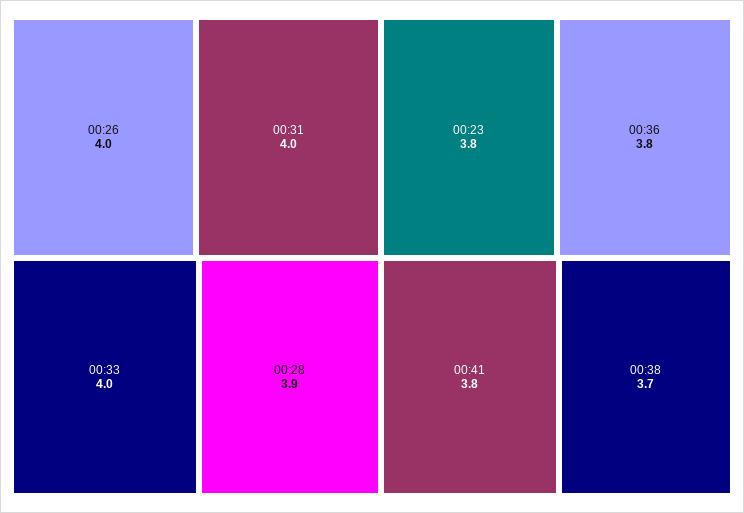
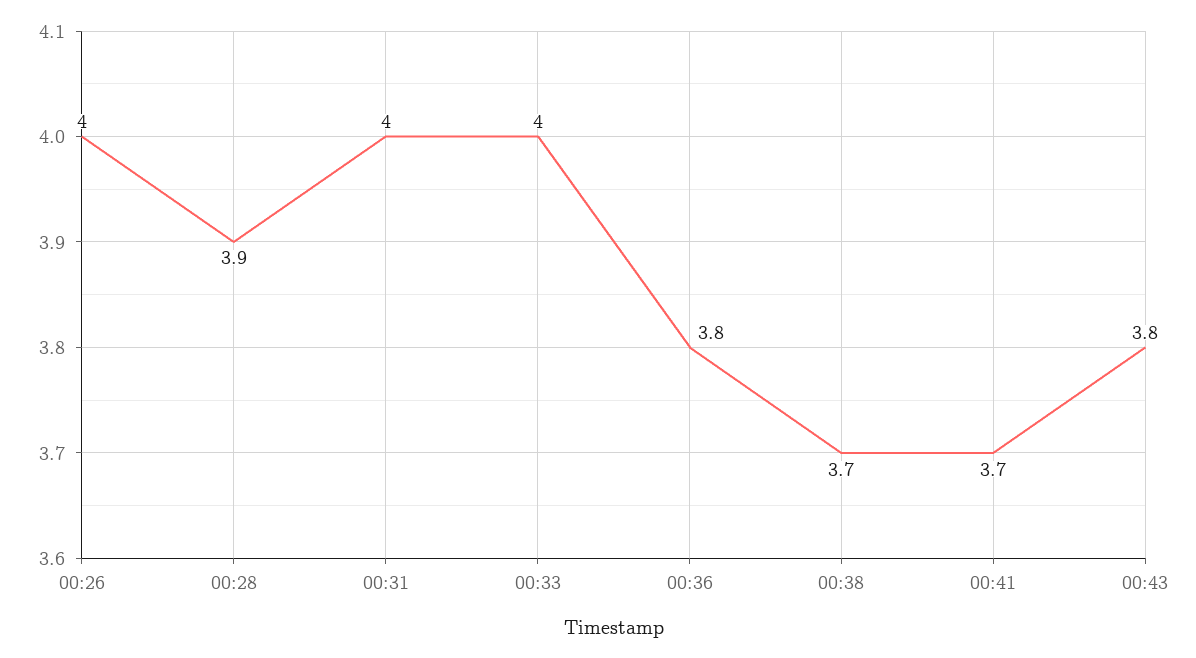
00:23: 3.8 -> none
00:41: 3.8 -> 3.7
00:43: none -> 3.8

